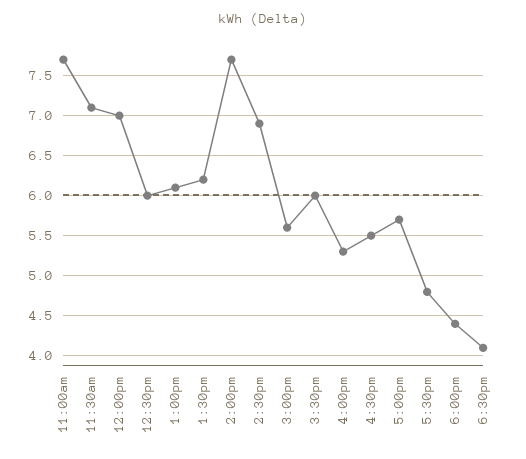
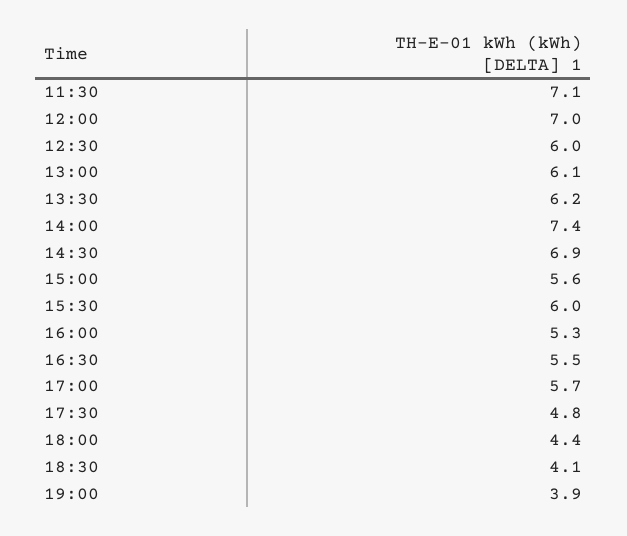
11:00am: 7.7 -> none
2:00pm: 7.7 -> 7.4
19:00: none -> 3.9

